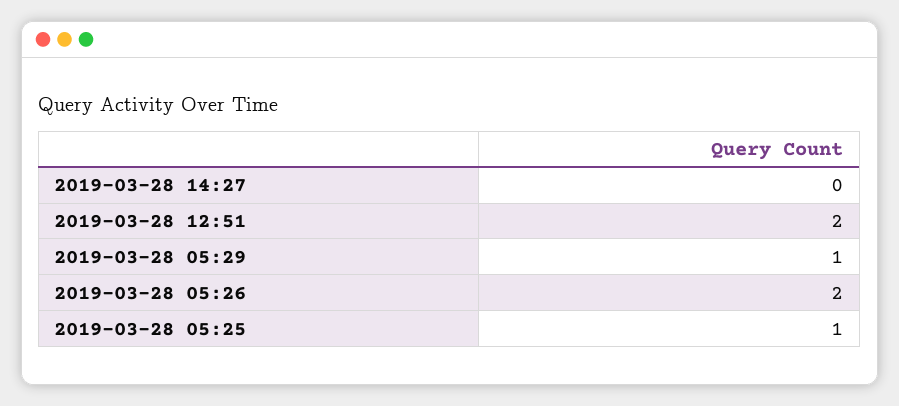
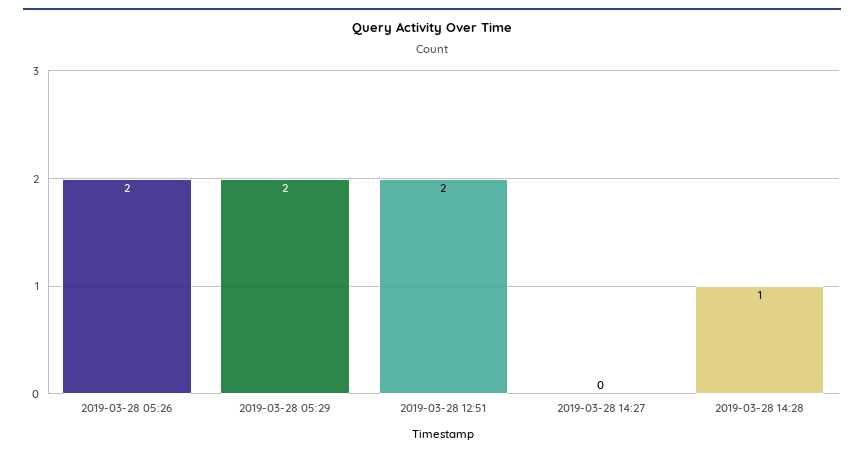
2019-03-28 05:29: 1 -> 2
2019-03-28 05:25: 1 -> none
2019-03-28 14:28: none -> 1

